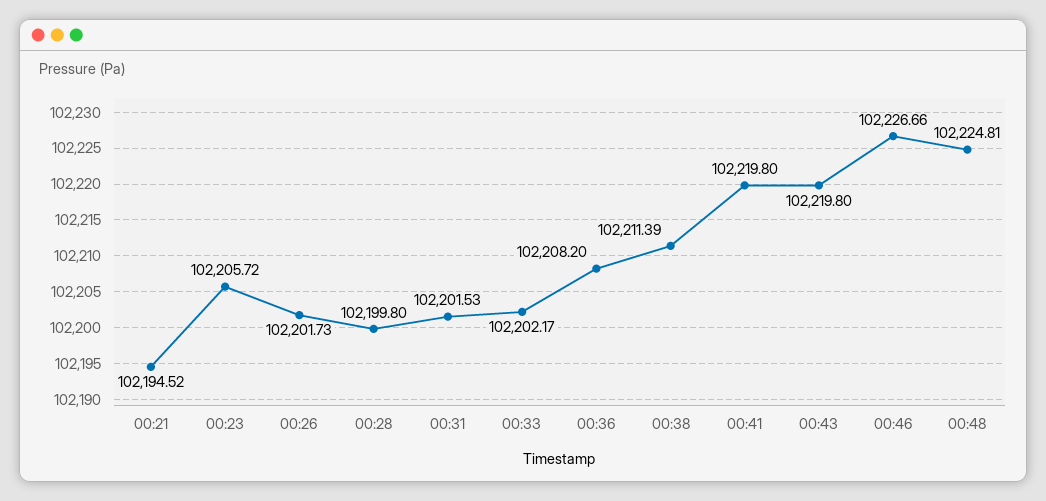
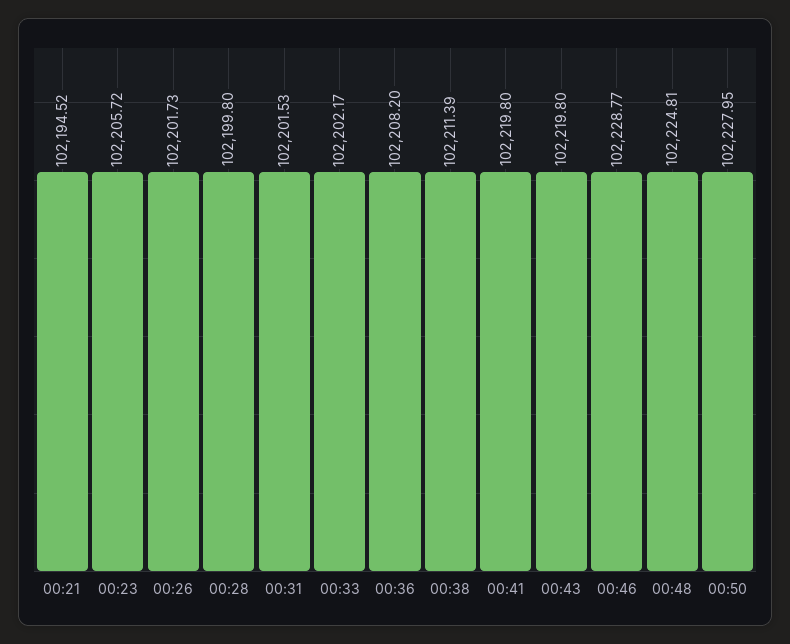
00:46: 102226.66 -> 102228.77
00:50: none -> 102227.95

